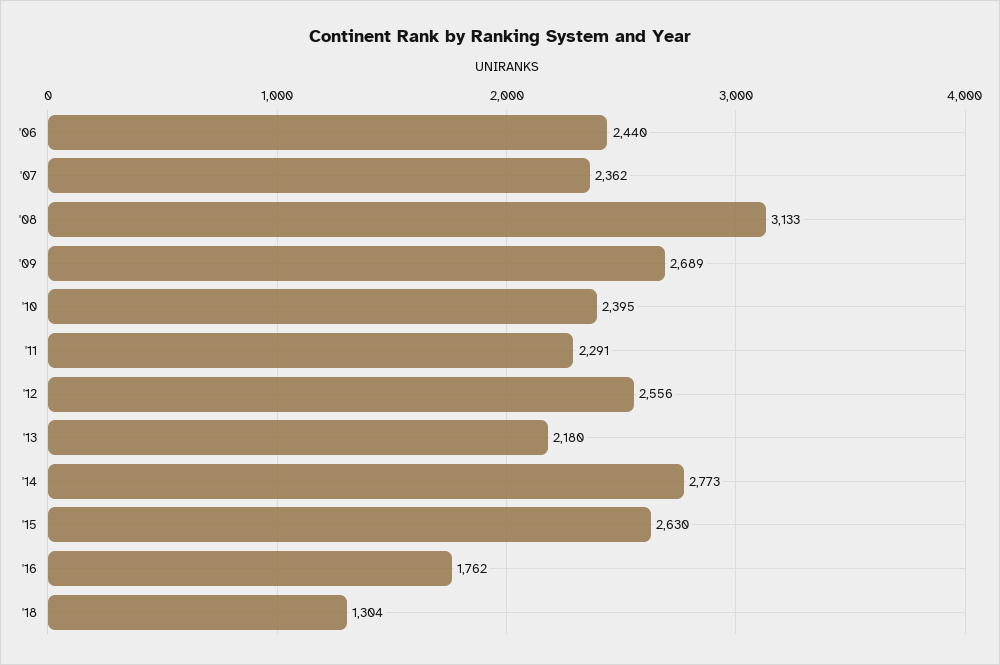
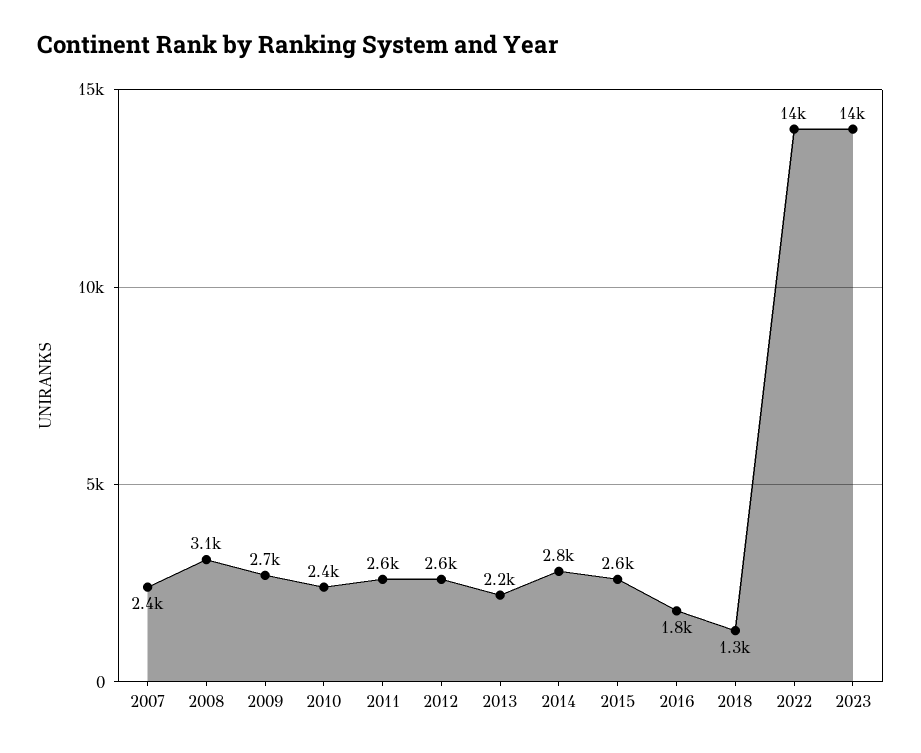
'06: 2440 -> none
'11: 2291 -> 2600
2022: none -> 14000
2023: none -> 14000

